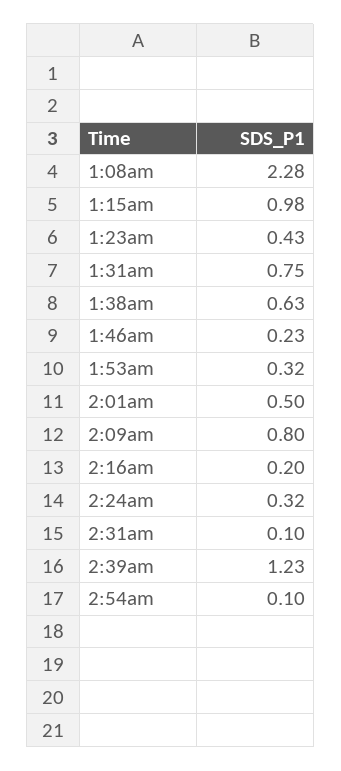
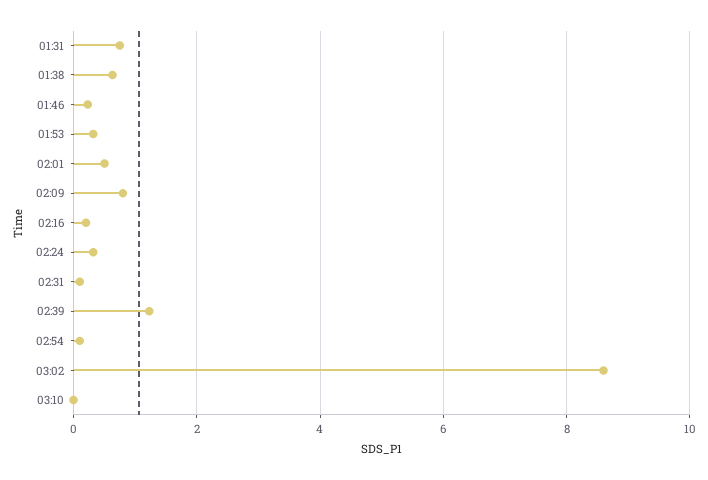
1:08am: 2.28 -> none
1:15am: 0.98 -> none
1:23am: 0.43 -> none
03:02: none -> 8.6
03:10: none -> 0

